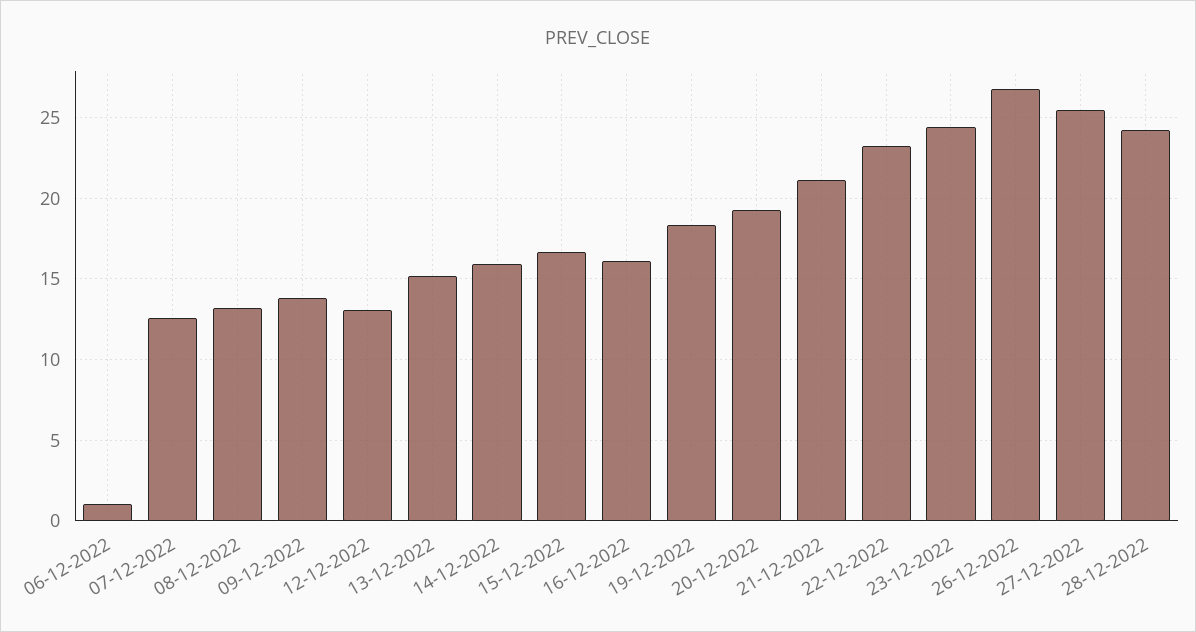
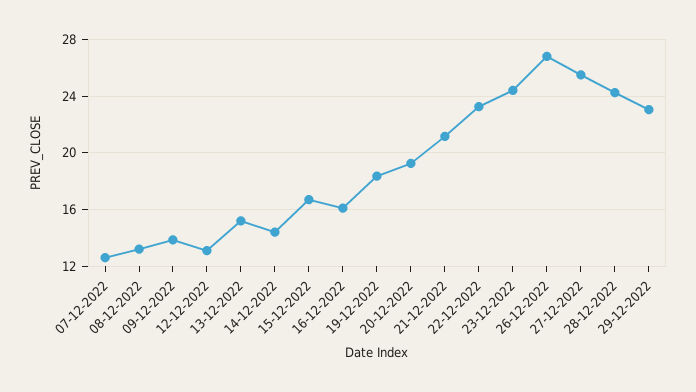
06-12-2022: 1 -> none
14-12-2022: 16 -> 14.5
29-12-2022: none -> 23

